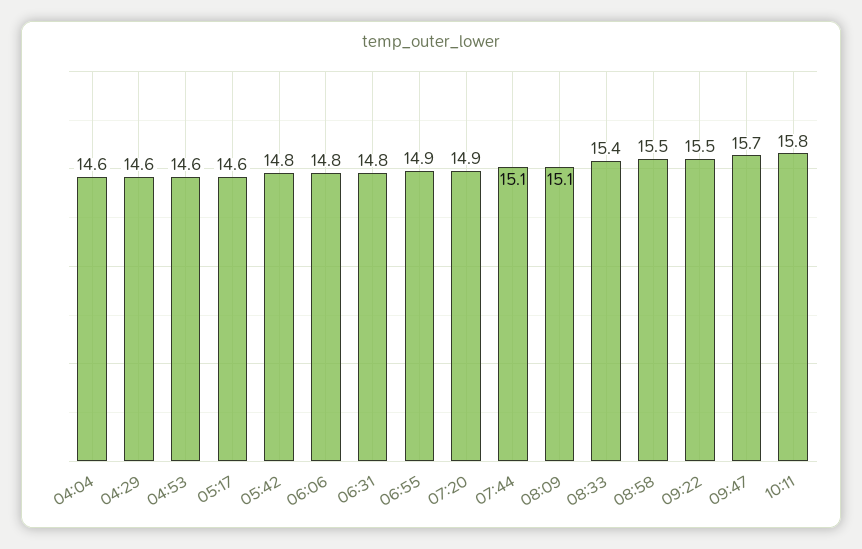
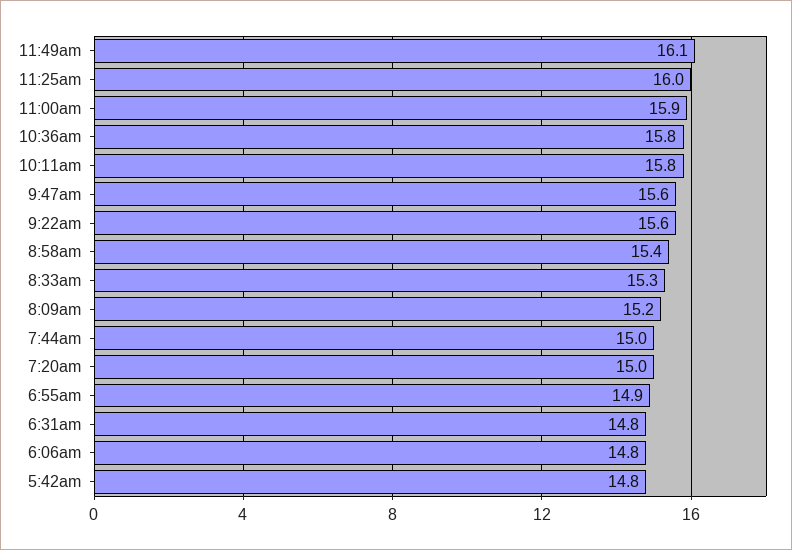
04:04: 14.6 -> none
04:29: 14.6 -> none
04:53: 14.6 -> none
05:17: 14.6 -> none
07:20: 14.9 -> 15
07:44: 15.1 -> 15
08:09: 15.1 -> 15.2
08:33: 15.4 -> 15.3
08:58: 15.5 -> 15.4
09:22: 15.5 -> 15.6
09:47: 15.7 -> 15.6
11:49am: none -> 16.1
11:25am: none -> 16
11:00am: none -> 15.9
10:36am: none -> 15.8

